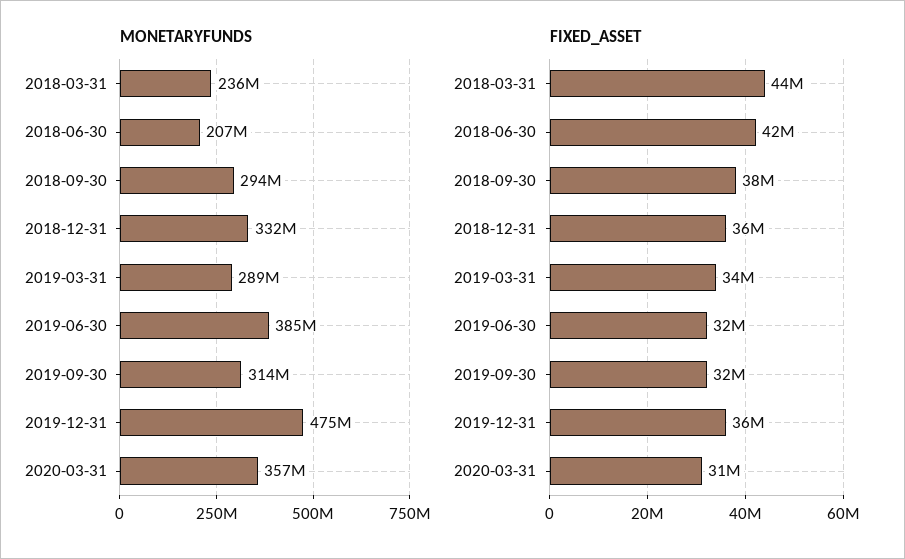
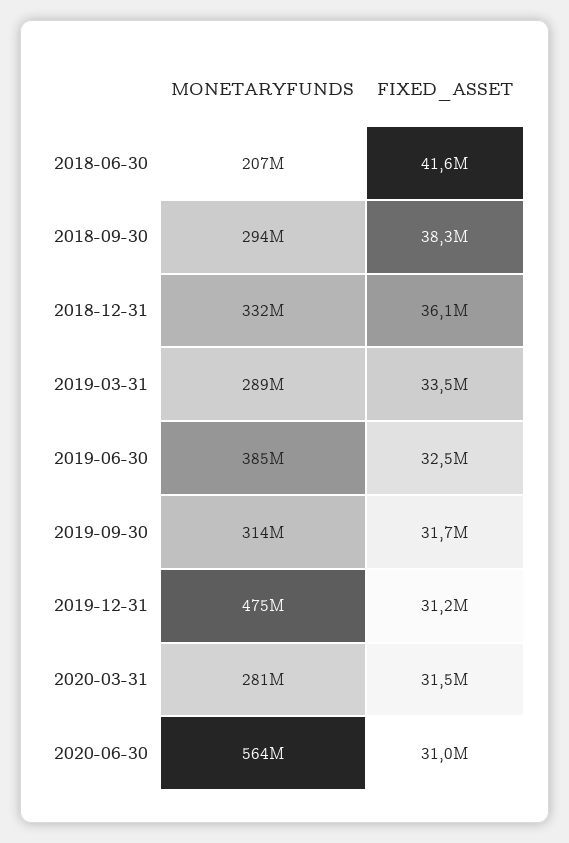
MONETARYFUNDS, 2018-03-31: 236000000 -> none
MONETARYFUNDS, 2020-03-31: 357000000 -> 281000000
FIXED_ASSET, 2018-03-31: 44000000 -> none
FIXED_ASSET, 2019-12-31: 36000000 -> 31200000
MONETARYFUNDS, 2020-06-30: none -> 564000000
FIXED_ASSET, 2020-06-30: none -> 31000000

